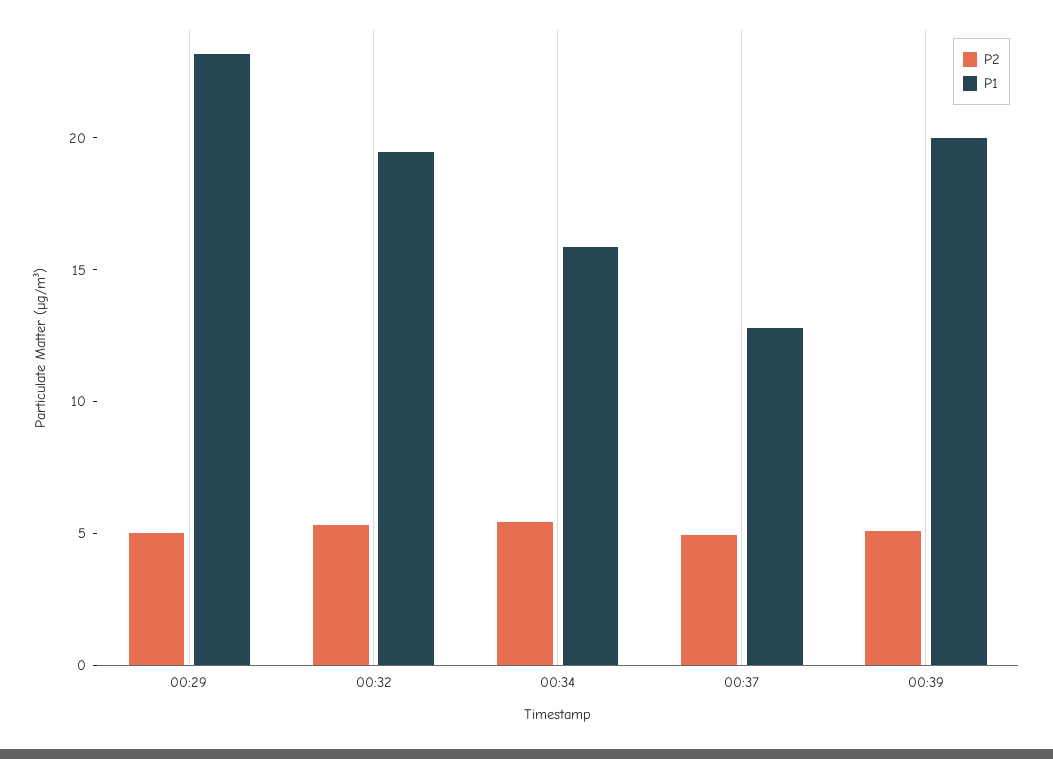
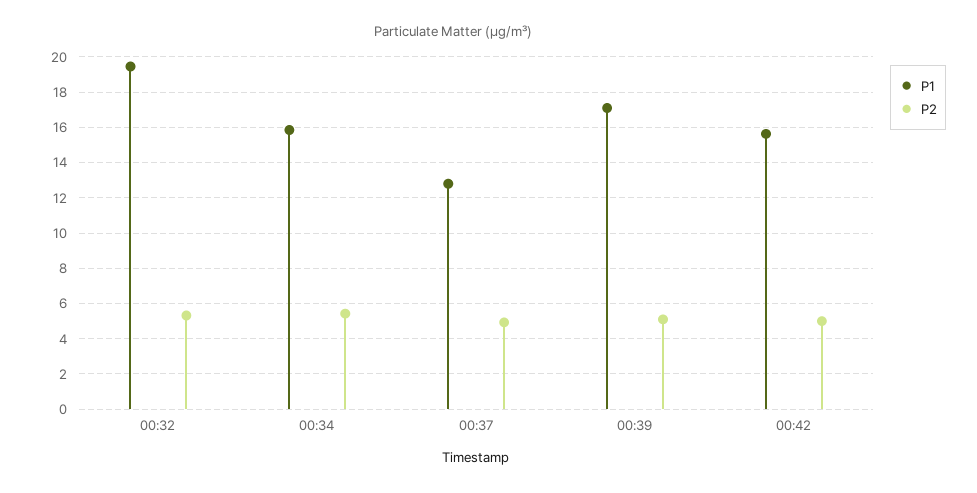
P2, 00:29: 5 -> none
P1, 00:29: 23 -> none
P1, 00:39: 20 -> 17
P1, 00:42: none -> 15.5
P2, 00:42: none -> 5

